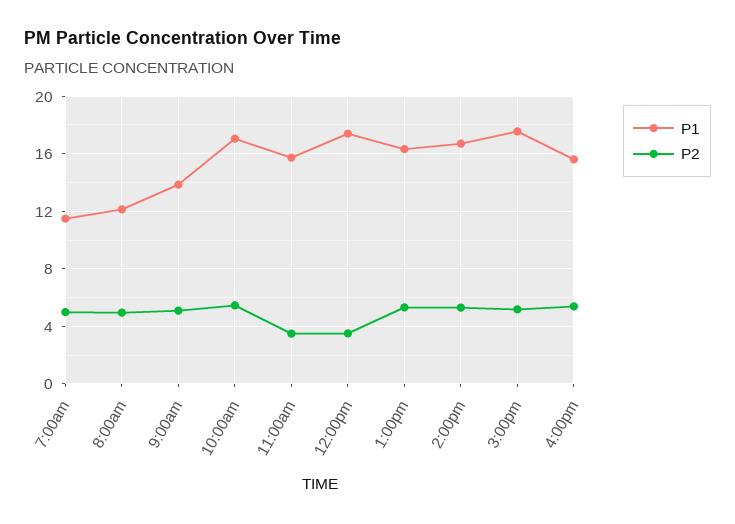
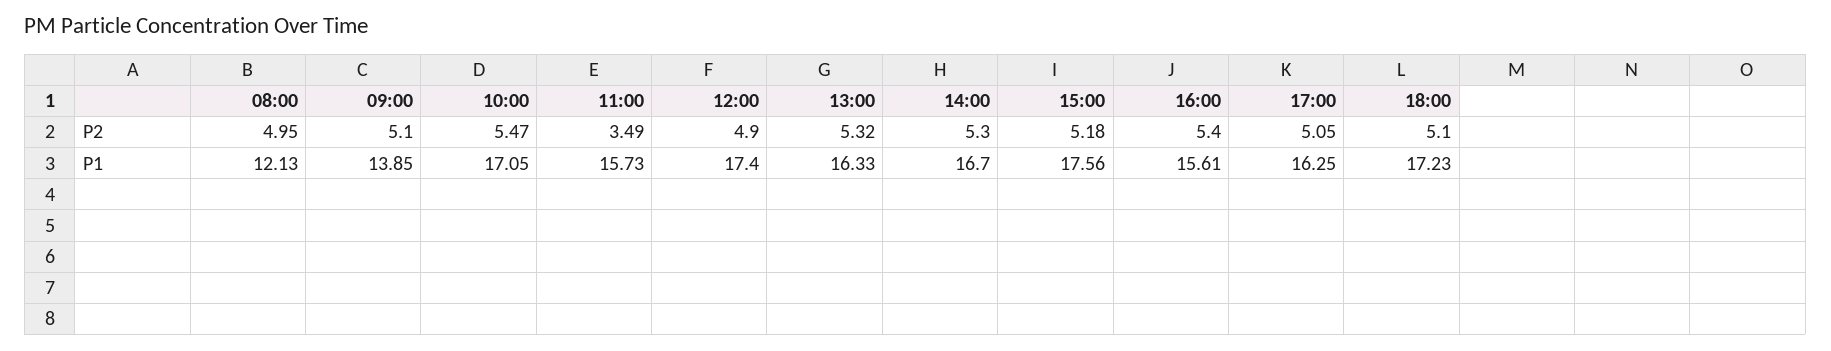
P1, 7:00am: 11.5 -> none
P2, 7:00am: 5 -> none
P2, 12:00pm: 3.5 -> 4.9
P2, 17:00: none -> 5.05
P2, 18:00: none -> 5.1
P1, 17:00: none -> 16.25
P1, 18:00: none -> 17.23

